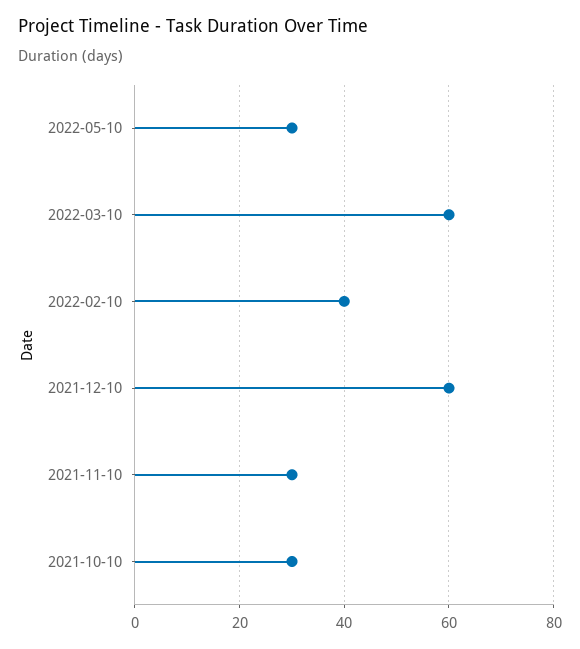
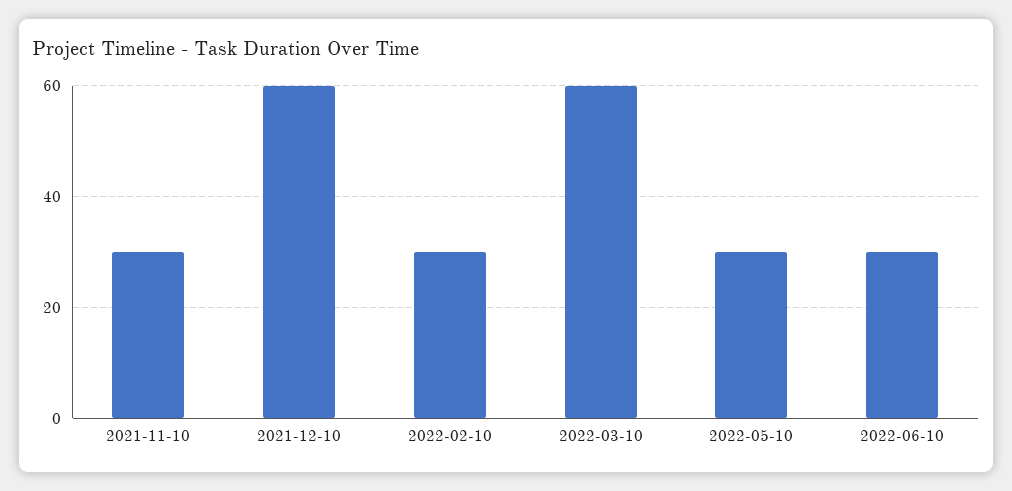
2022-02-10: 40 -> 30
2021-10-10: 30 -> none
2022-06-10: none -> 30

